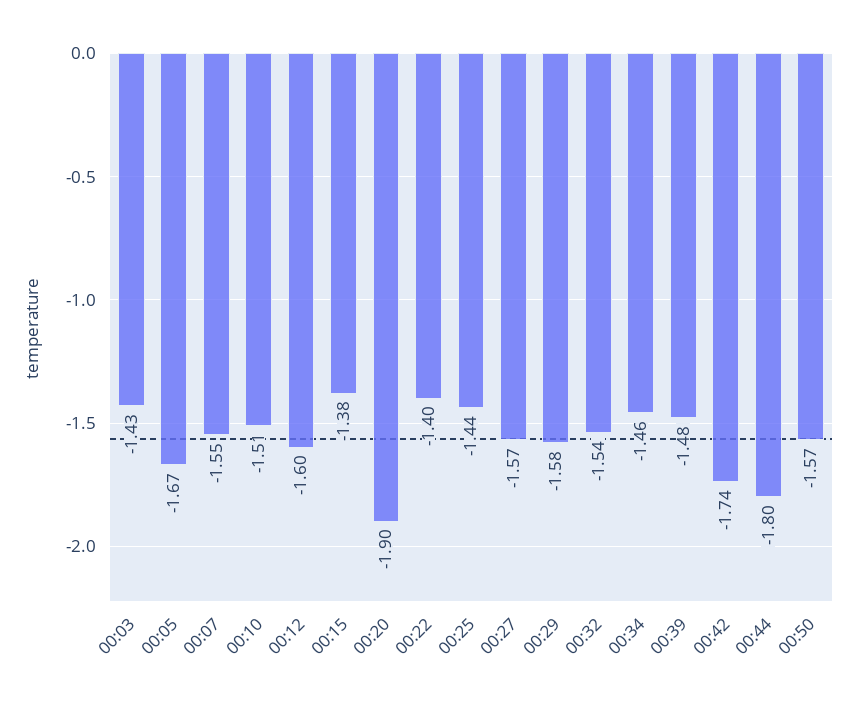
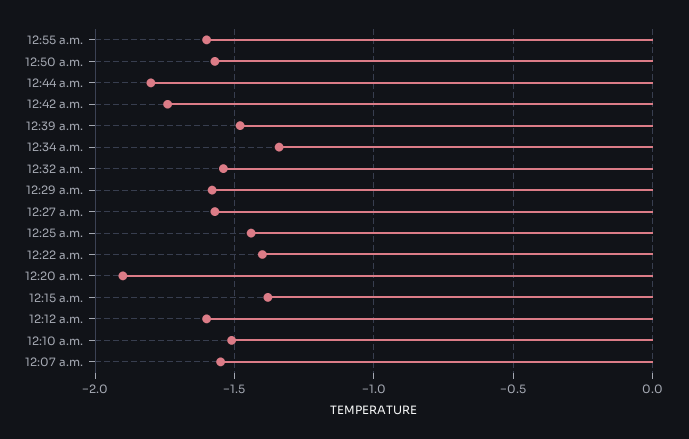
00:03: -1.43 -> none
00:05: -1.67 -> none
00:34: -1.46 -> -1.35
12:55 a.m.: none -> -1.6

